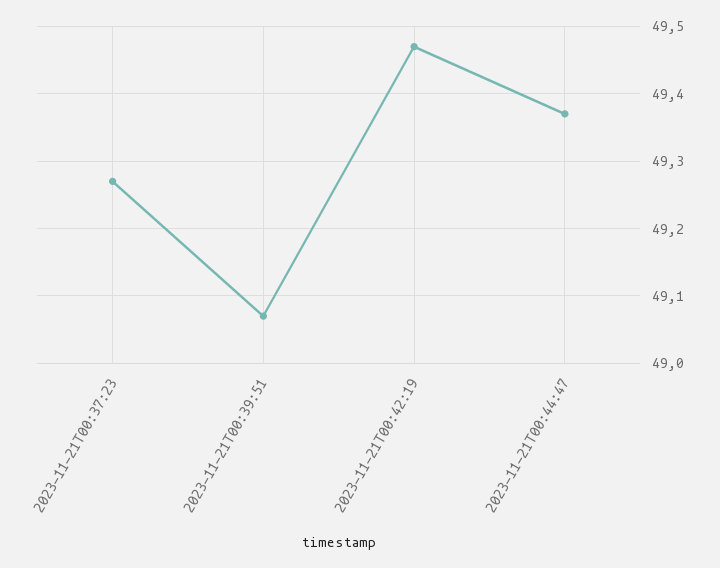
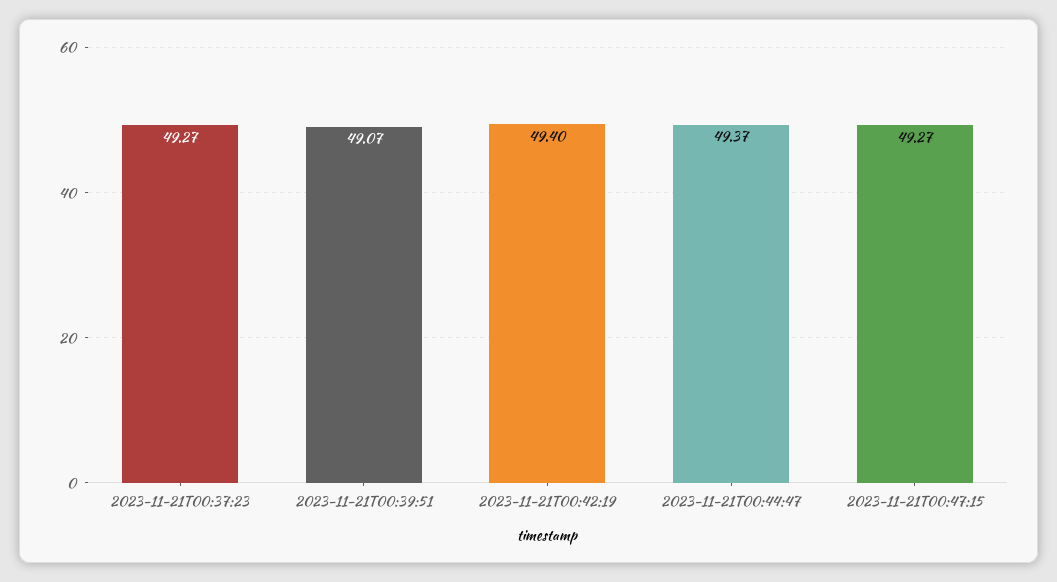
2023-11-21T00:42:19: 49.47 -> 49.4
2023-11-21T00:47:15: none -> 49.27

